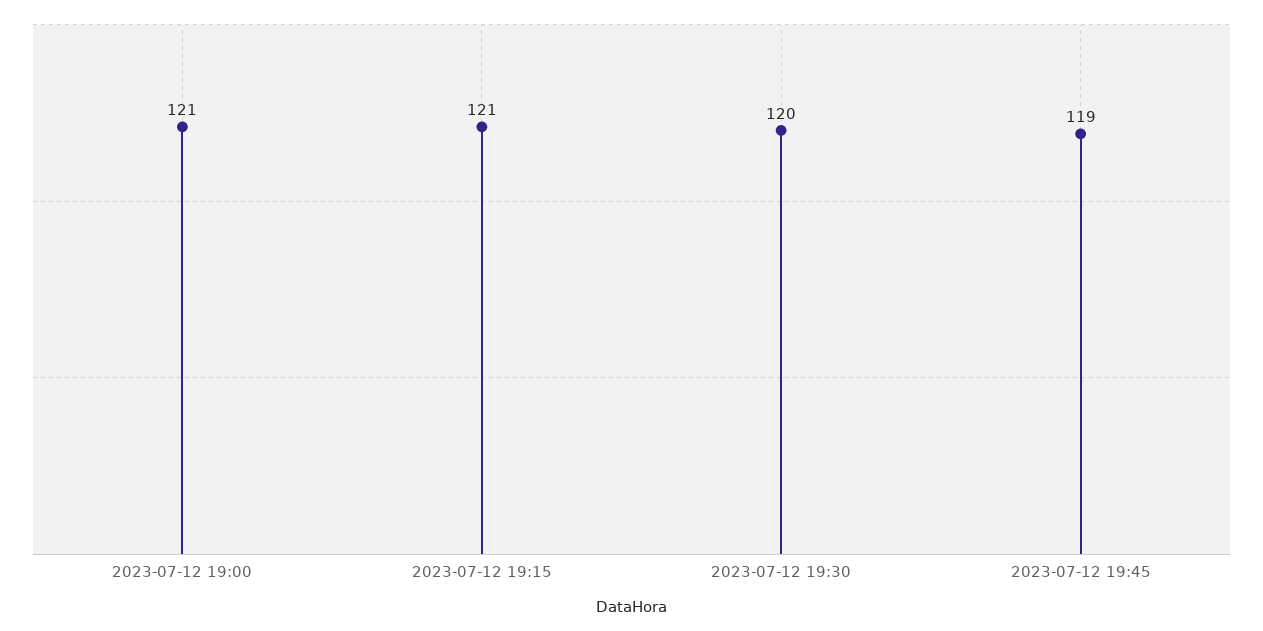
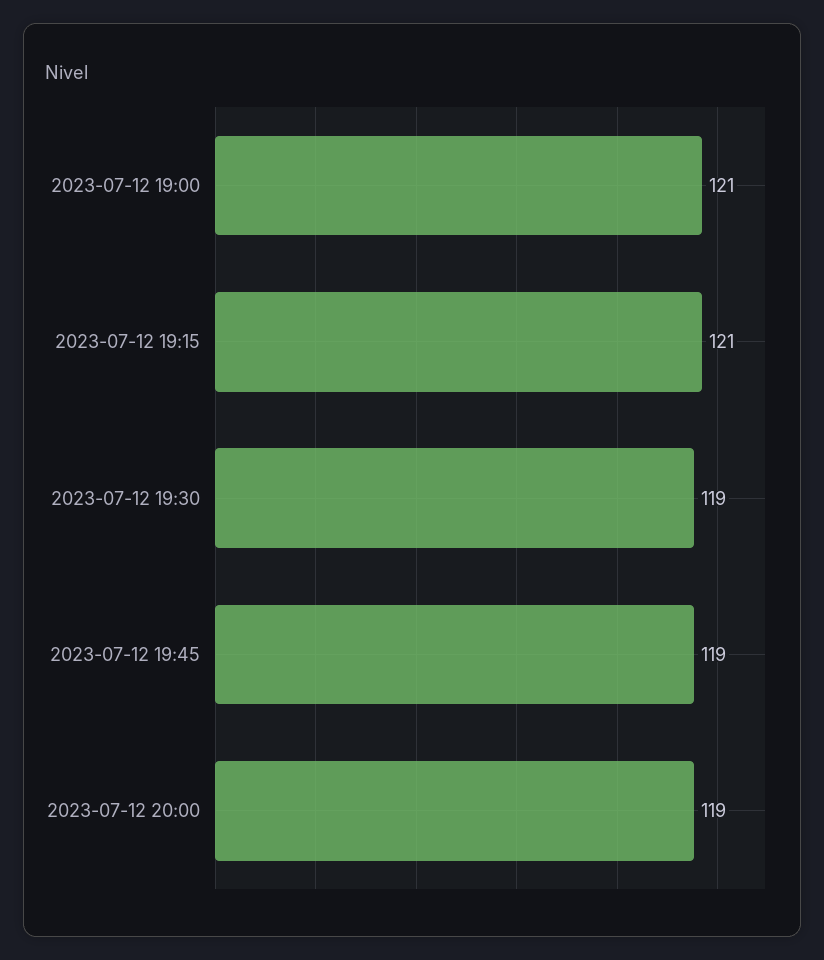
2023-07-12 19:30: 120 -> 119
2023-07-12 20:00: none -> 119

